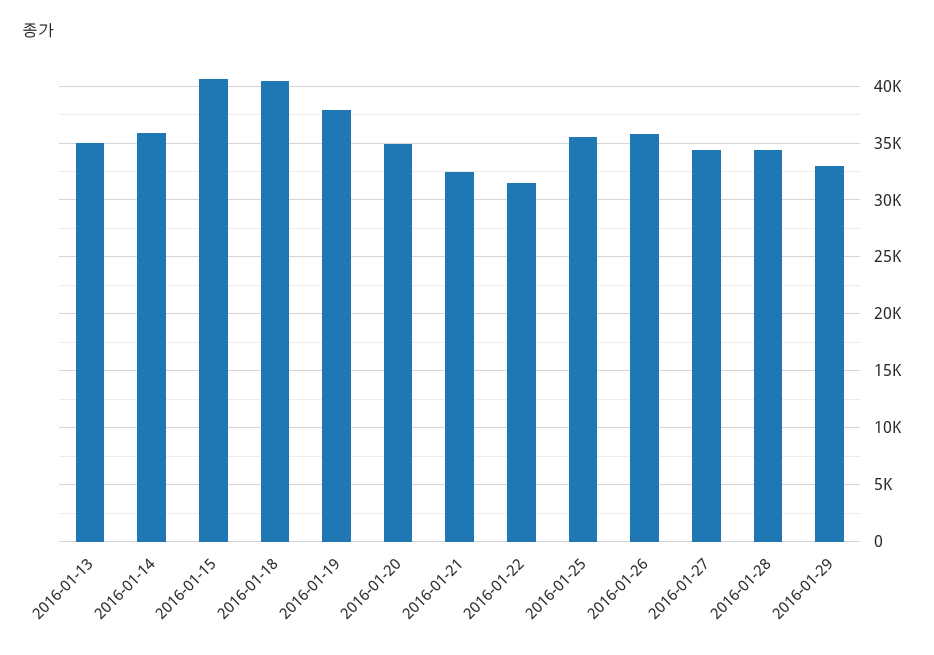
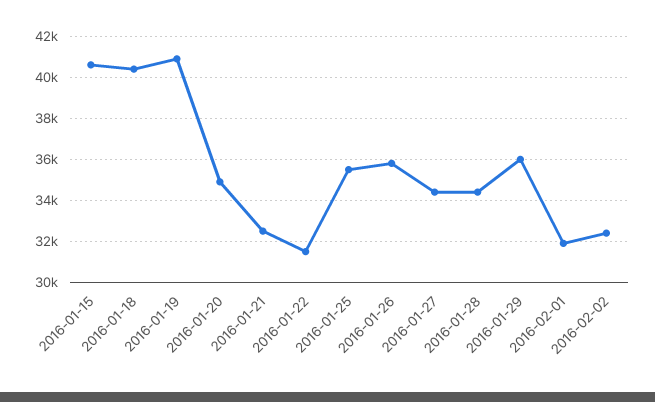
2016-01-13: 35000 -> none
2016-01-14: 36000 -> none
2016-01-19: 38000 -> 41000
2016-01-29: 33000 -> 36000
2016-02-01: none -> 32000
2016-02-02: none -> 32500

